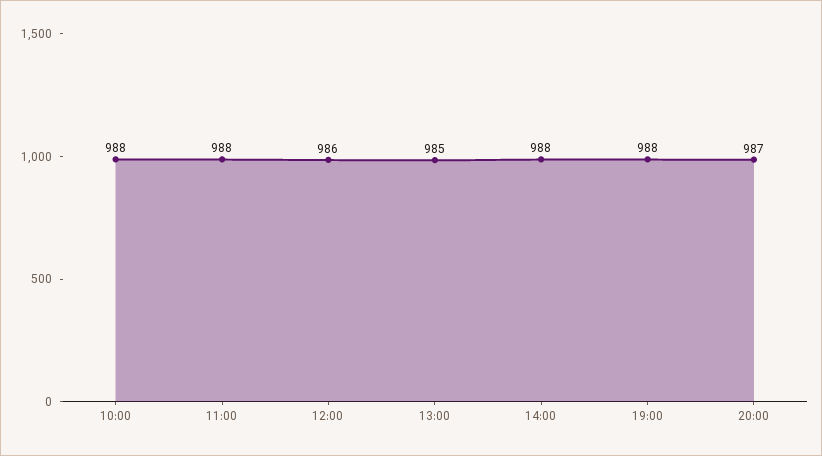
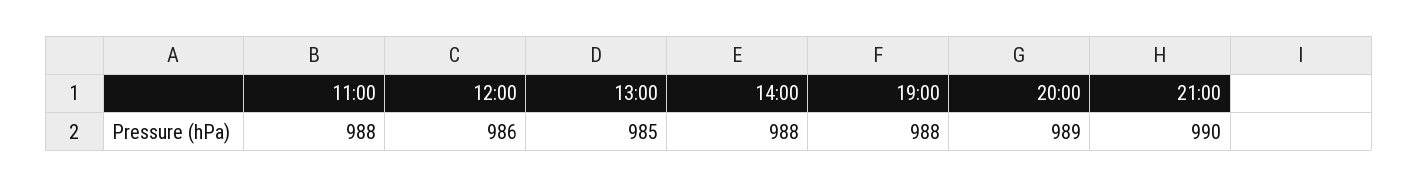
10:00: 988 -> none
20:00: 987 -> 989
21:00: none -> 990

